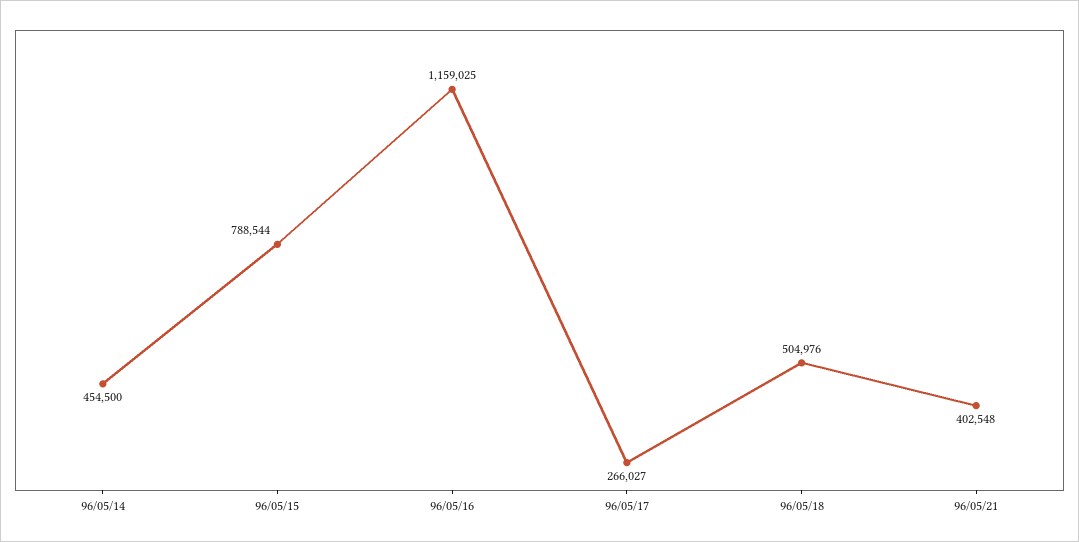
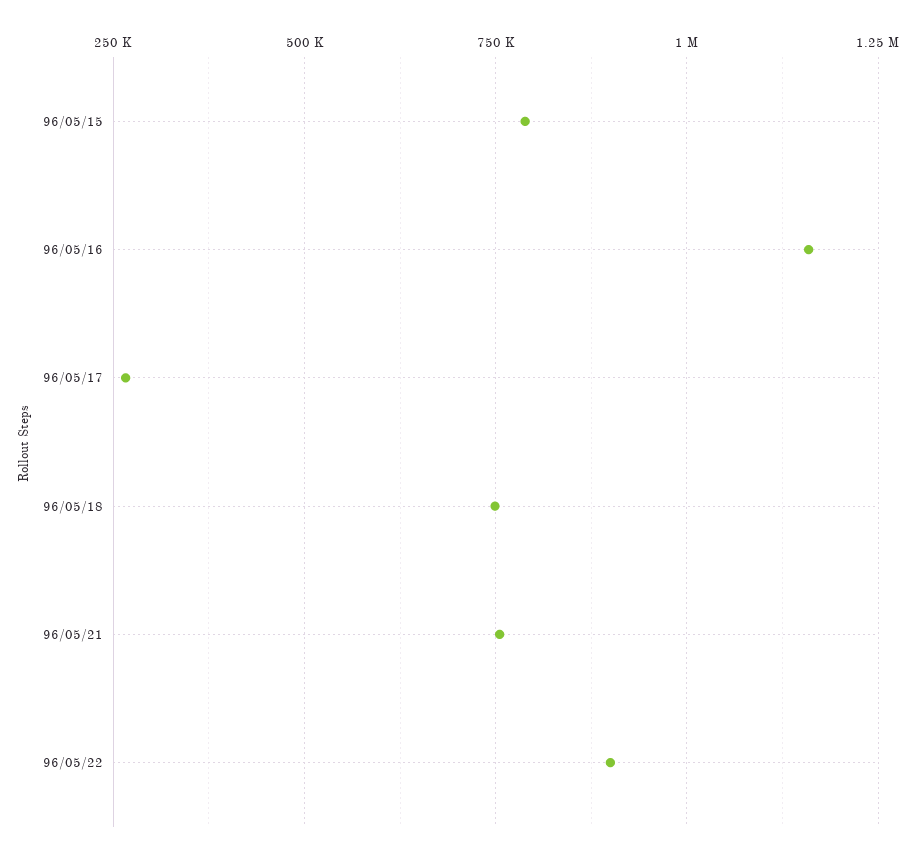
96/05/14: 454500 -> none
96/05/18: 504976 -> 750000
96/05/21: 402548 -> 750000
96/05/22: none -> 900000

